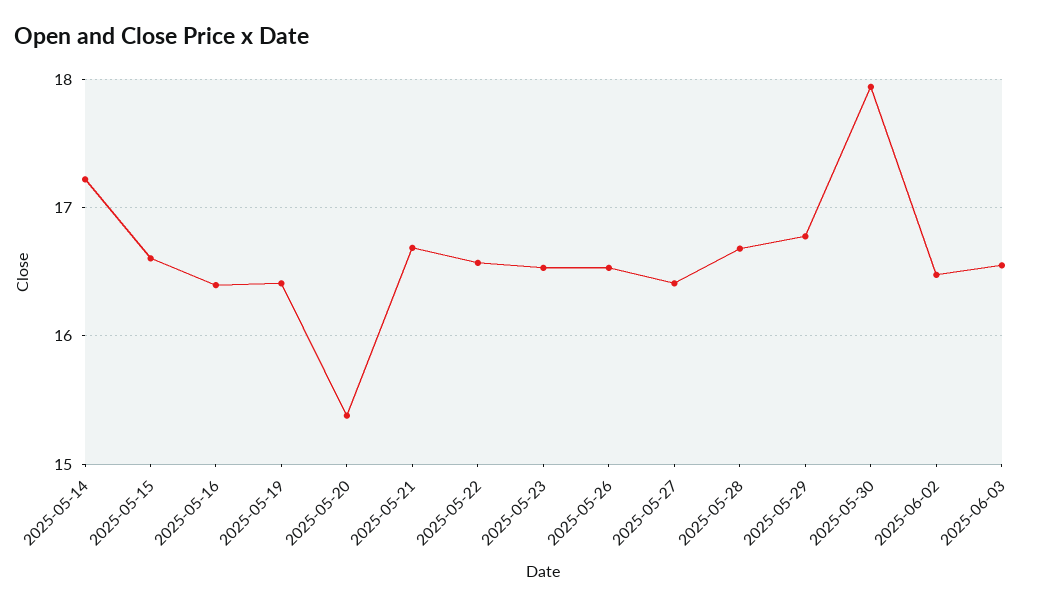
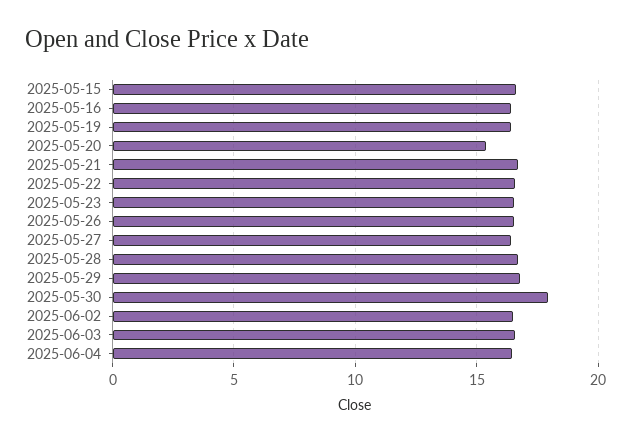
2025-05-14: 17.2 -> none
2025-06-04: none -> 16.5

